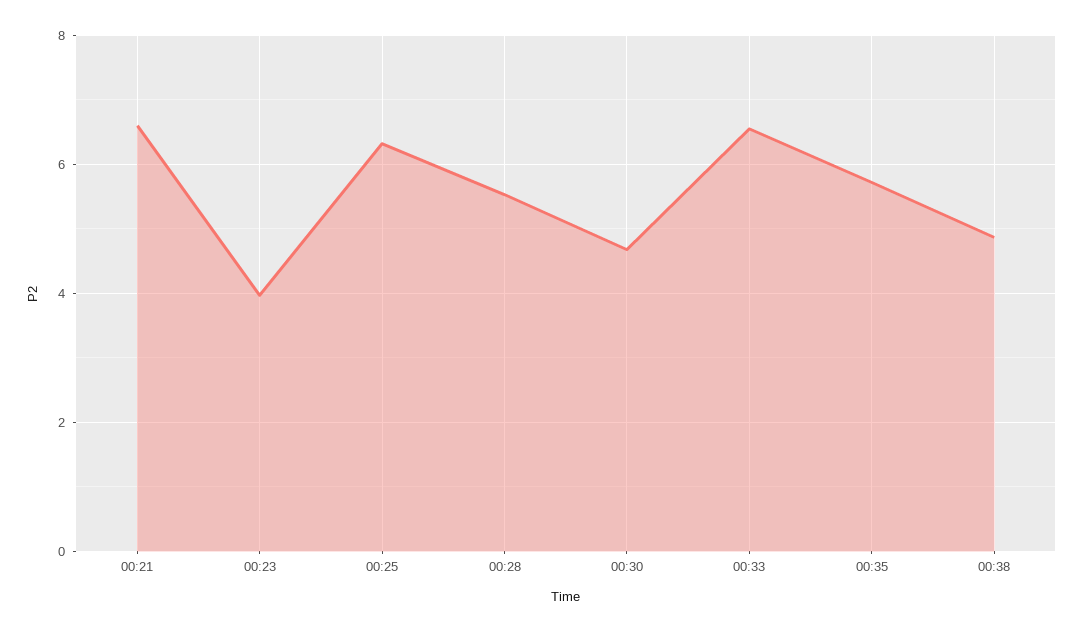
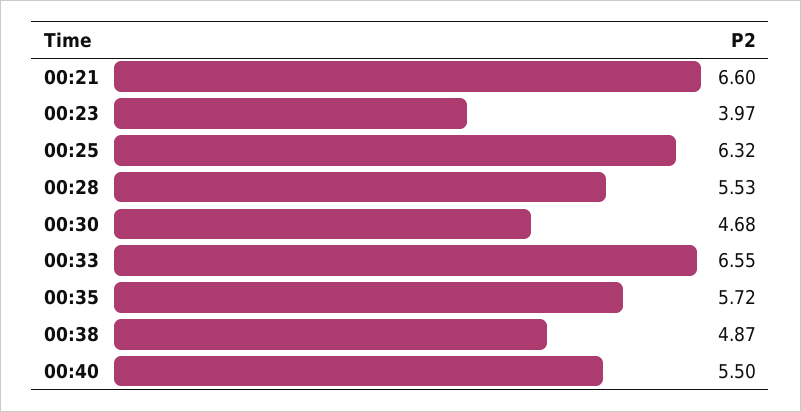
00:40: none -> 5.5

